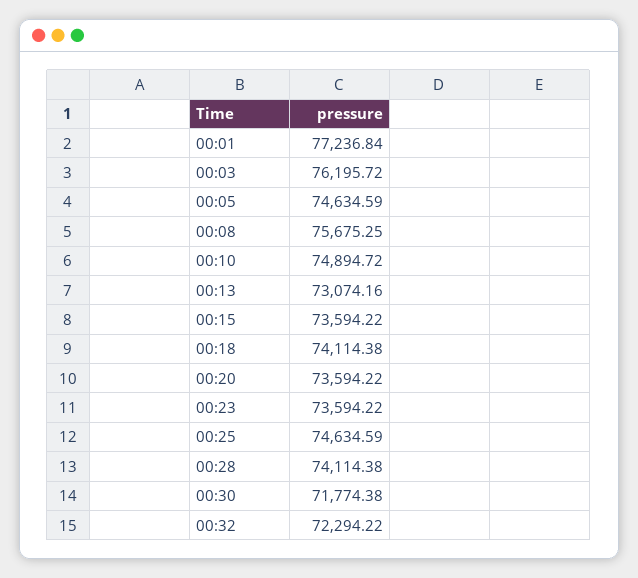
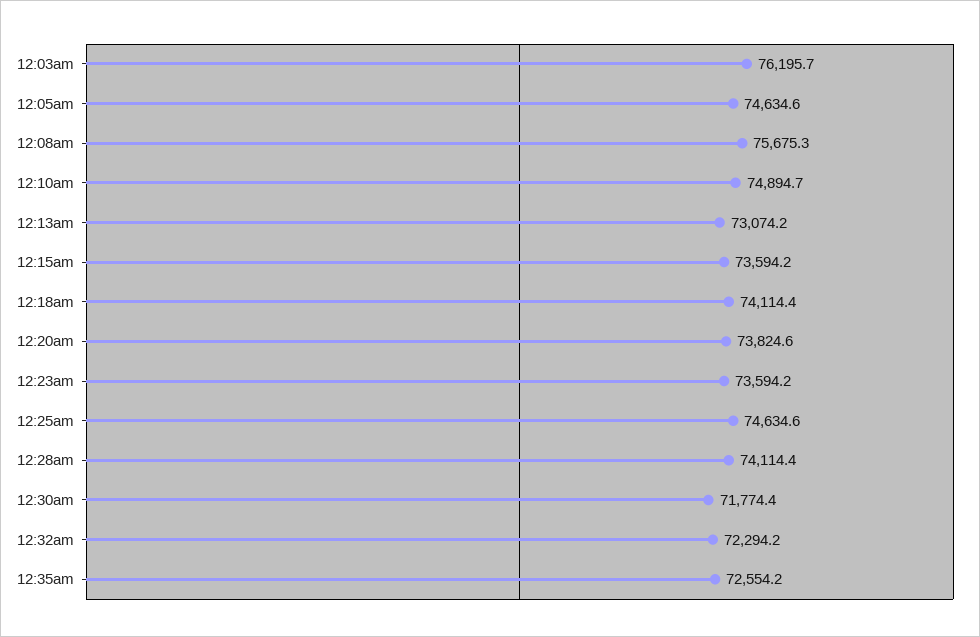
00:01: 77236.84 -> none
00:20: 73594.22 -> 73824.6
12:35am: none -> 72554.2

